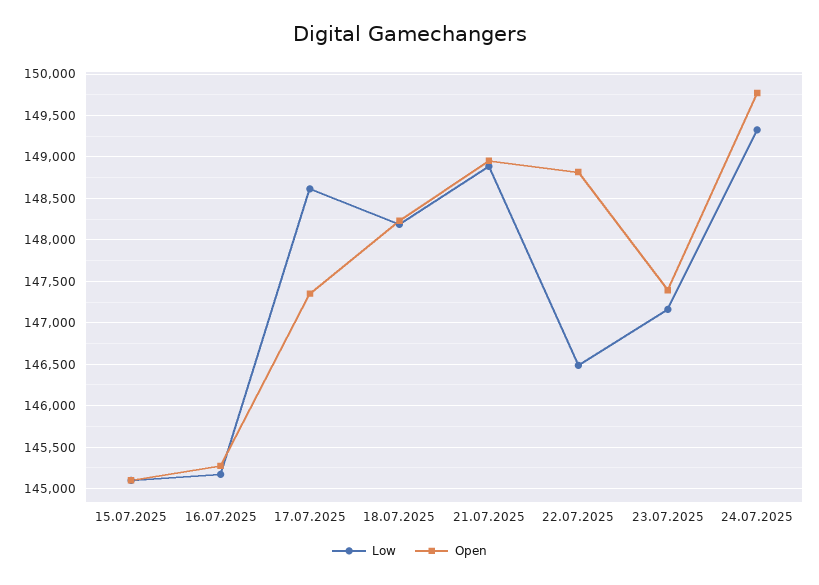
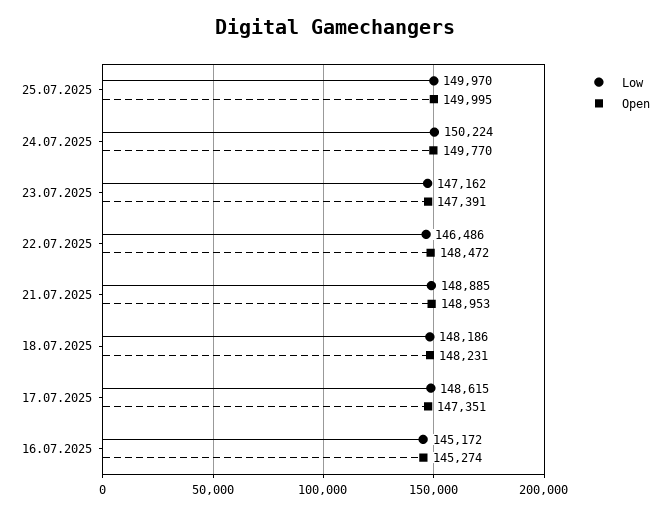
Low, 15.07.2025: 145100 -> none
Open, 15.07.2025: 145100 -> none
Open, 22.07.2025: 148800 -> 148472
Low, 24.07.2025: 149300 -> 150224
Low, 25.07.2025: none -> 149970
Open, 25.07.2025: none -> 149995

